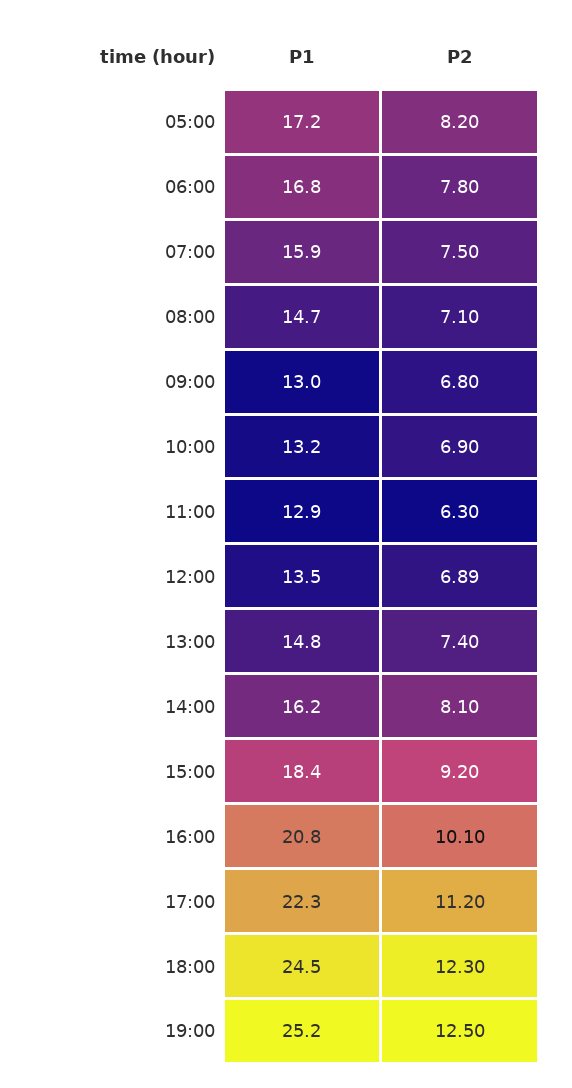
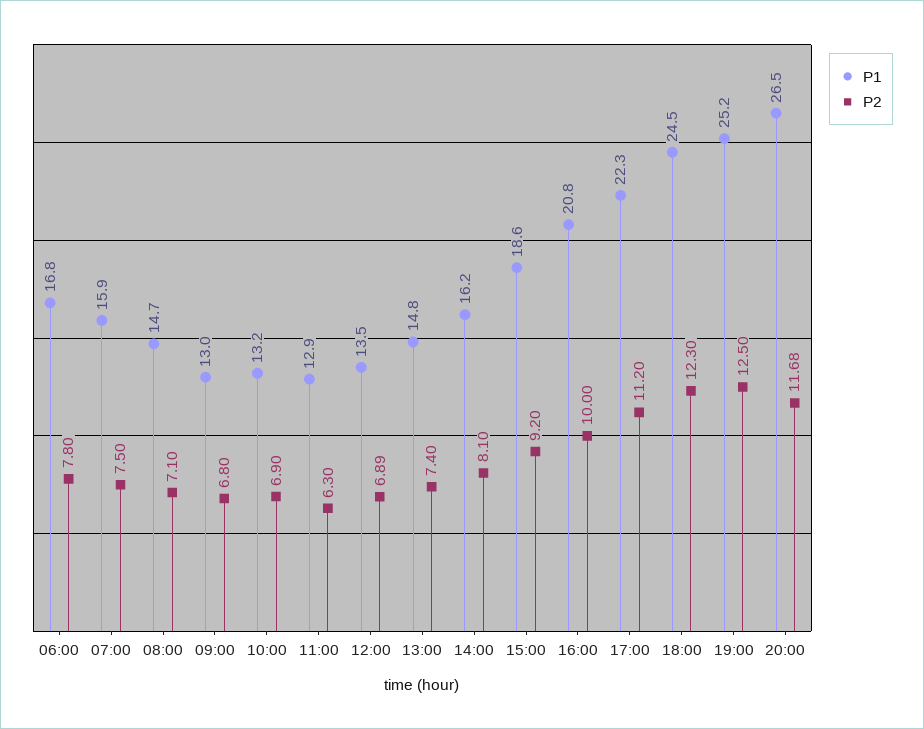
P1, 05:00: 17.2 -> none
P2, 05:00: 8.2 -> none
P1, 15:00: 18.4 -> 18.6
P2, 16:00: 10.1 -> 10
P1, 20:00: none -> 26.5
P2, 20:00: none -> 11.68

